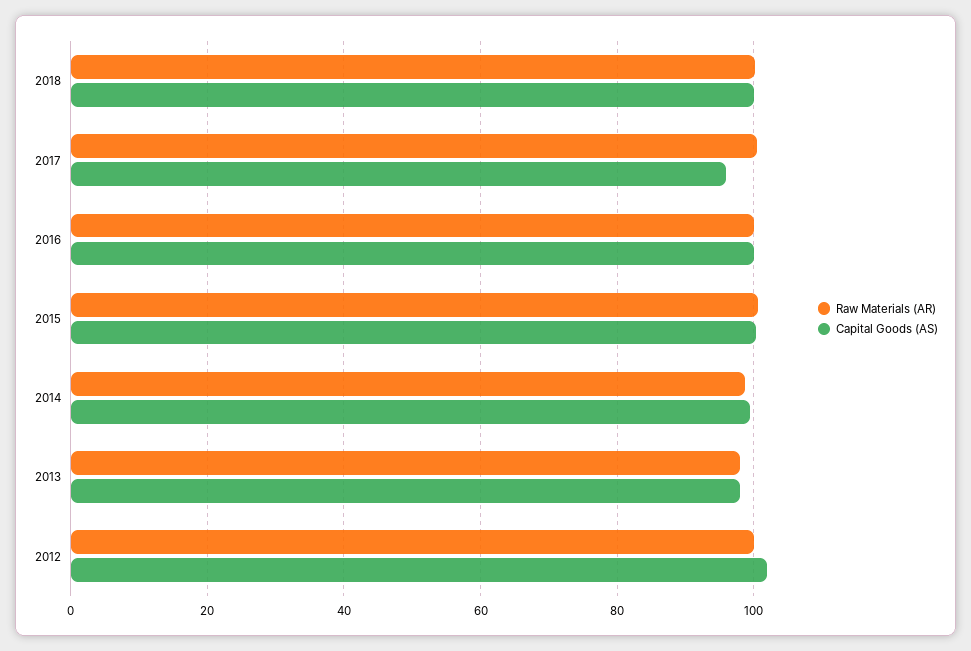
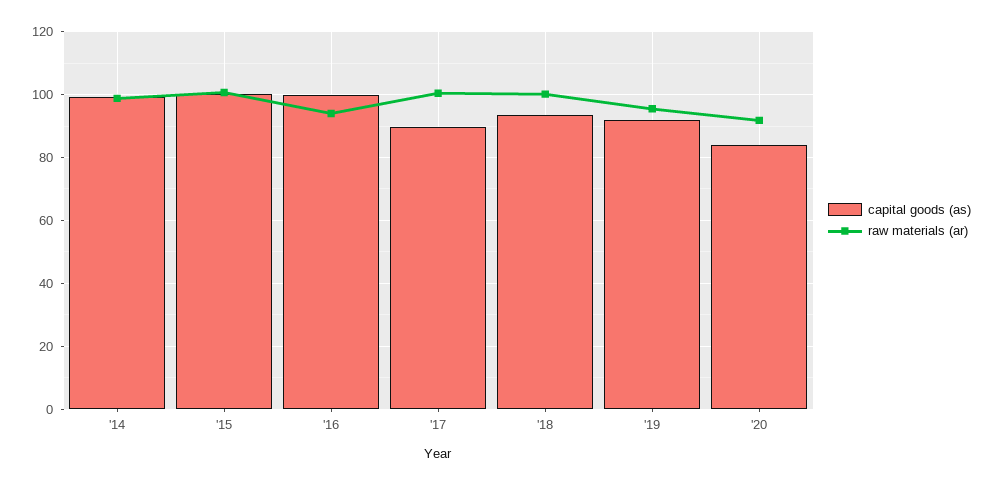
Capital Goods (AS), 2018: 100 -> 94
Capital Goods (AS), 2017: 96 -> 90
Raw Materials (AR), 2016: 100 -> 94
Raw Materials (AR), 2013: 98 -> none
Capital Goods (AS), 2013: 98 -> none
Raw Materials (AR), 2012: 100 -> none
Capital Goods (AS), 2012: 102 -> none
Capital Goods (AS), '19: none -> 92
Raw Materials (AR), '19: none -> 96
Capital Goods (AS), '20: none -> 84
Raw Materials (AR), '20: none -> 92

